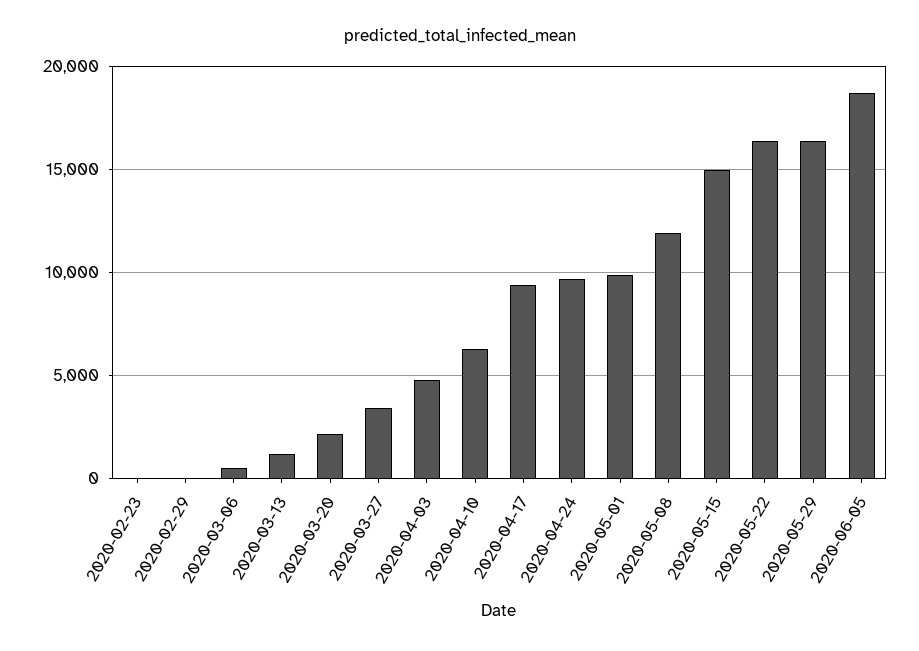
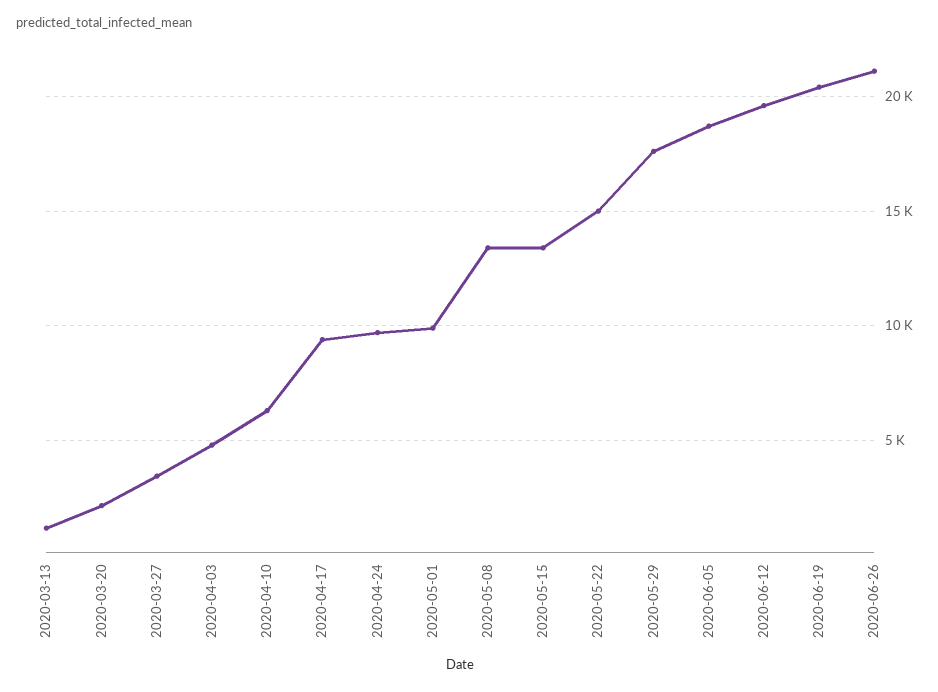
2020-02-23: 0 -> none
2020-02-29: 0 -> none
2020-03-06: 500 -> none
2020-05-08: 12000 -> 13500
2020-05-15: 15000 -> 13500
2020-05-22: 16500 -> 15000
2020-05-29: 16500 -> 17500
2020-06-12: none -> 19500
2020-06-19: none -> 20500
2020-06-26: none -> 21000

